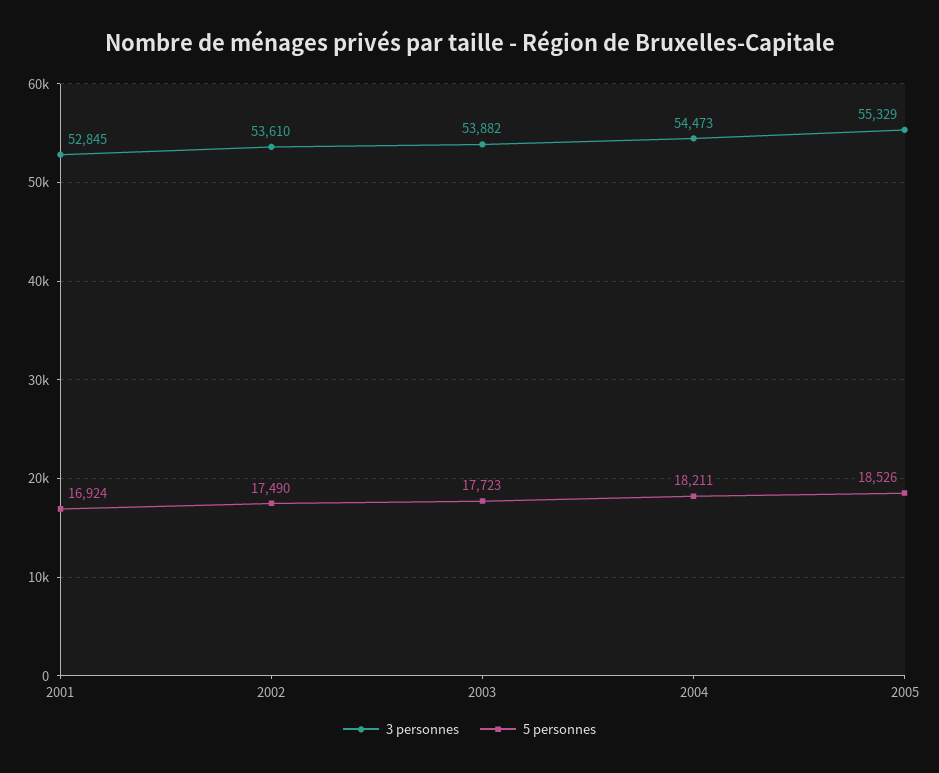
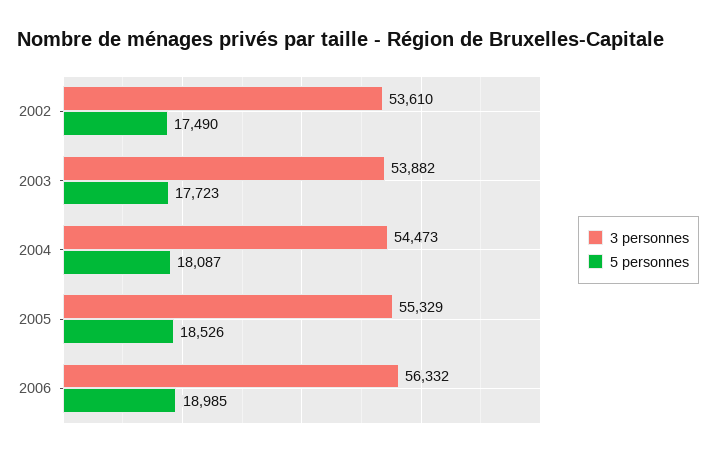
3 personnes, 2001: 52845 -> none
5 personnes, 2001: 16924 -> none
5 personnes, 2004: 18211 -> 18087
3 personnes, 2006: none -> 56332
5 personnes, 2006: none -> 18985

